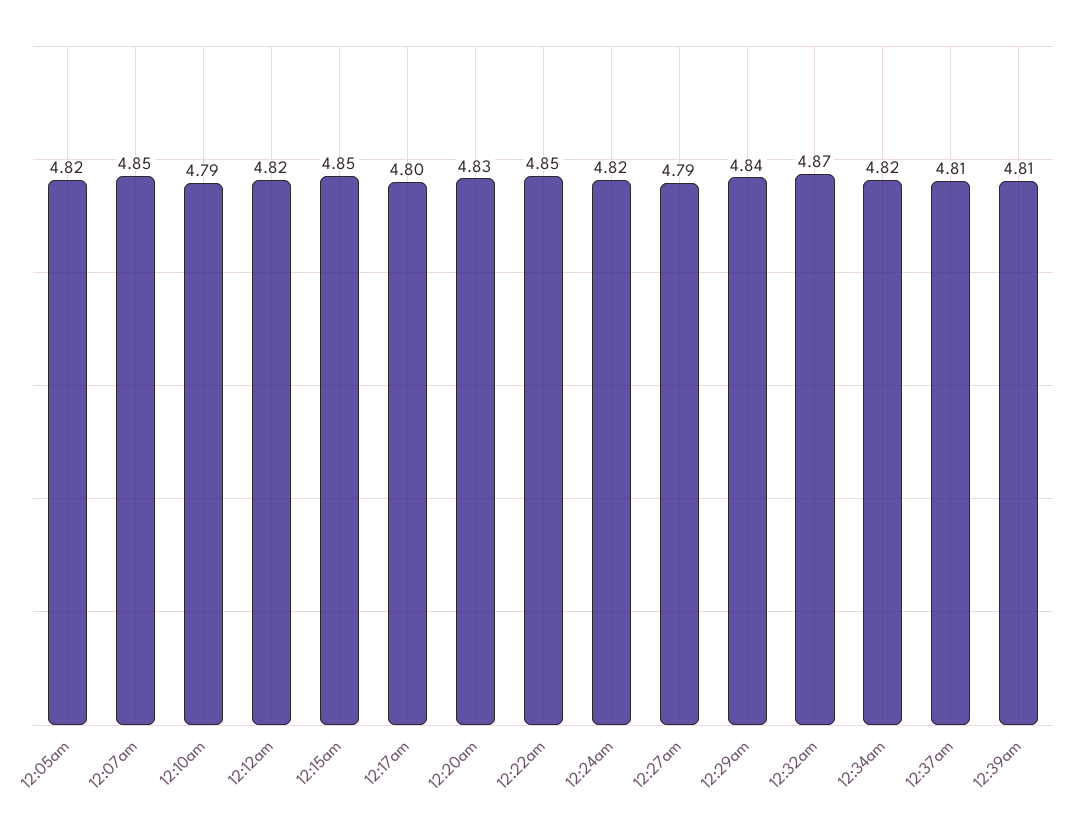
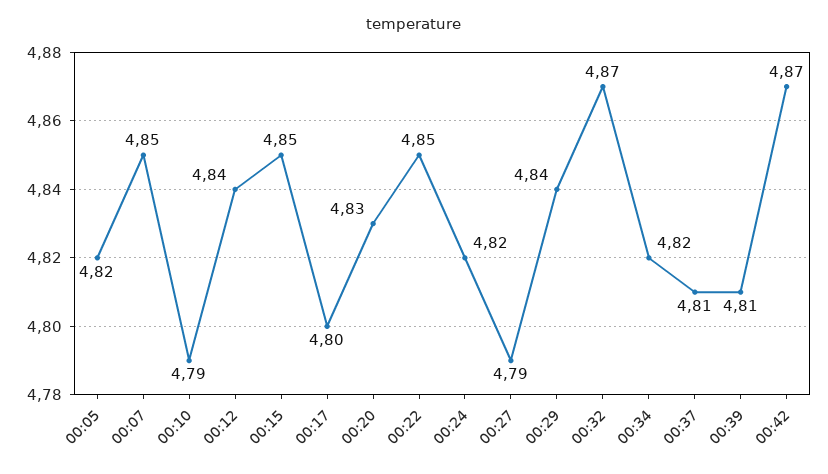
12:12am: 4.82 -> 4.84
00:42: none -> 4.87

